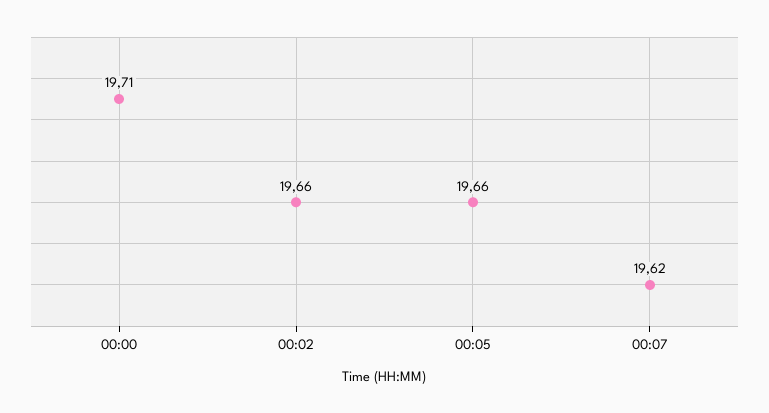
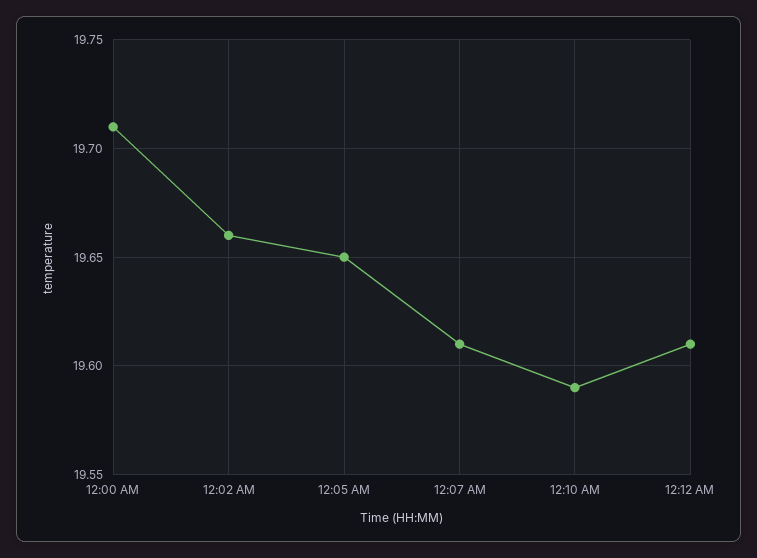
00:05: 19.66 -> 19.65
00:07: 19.62 -> 19.61
12:10 AM: none -> 19.59
12:12 AM: none -> 19.61

